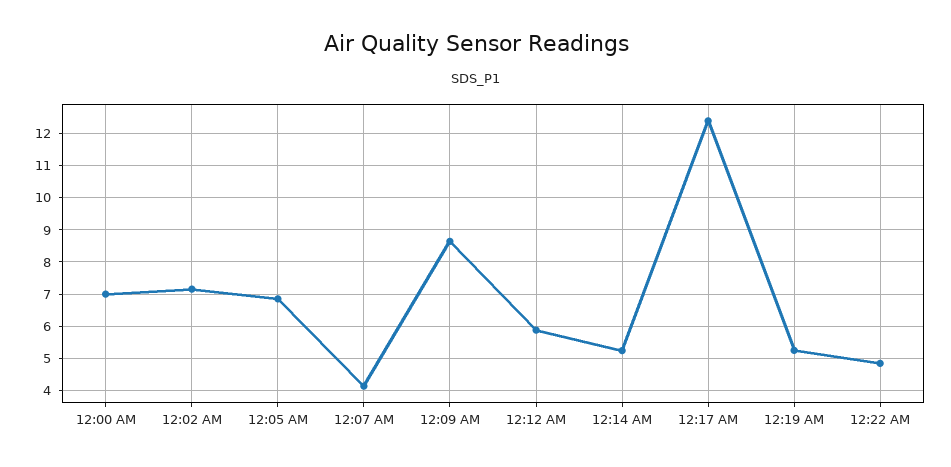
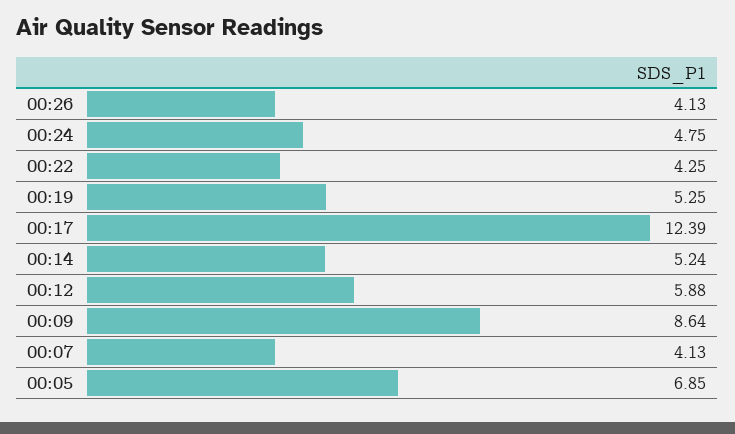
12:00 AM: 7 -> none
12:02 AM: 7.2 -> none
12:22 AM: 4.8 -> 4.25
00:26: none -> 4.13
00:24: none -> 4.75

